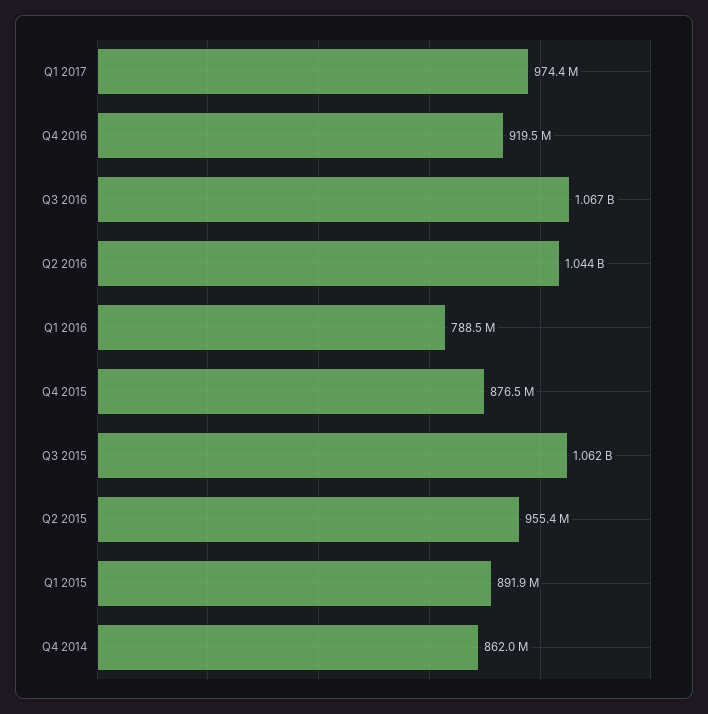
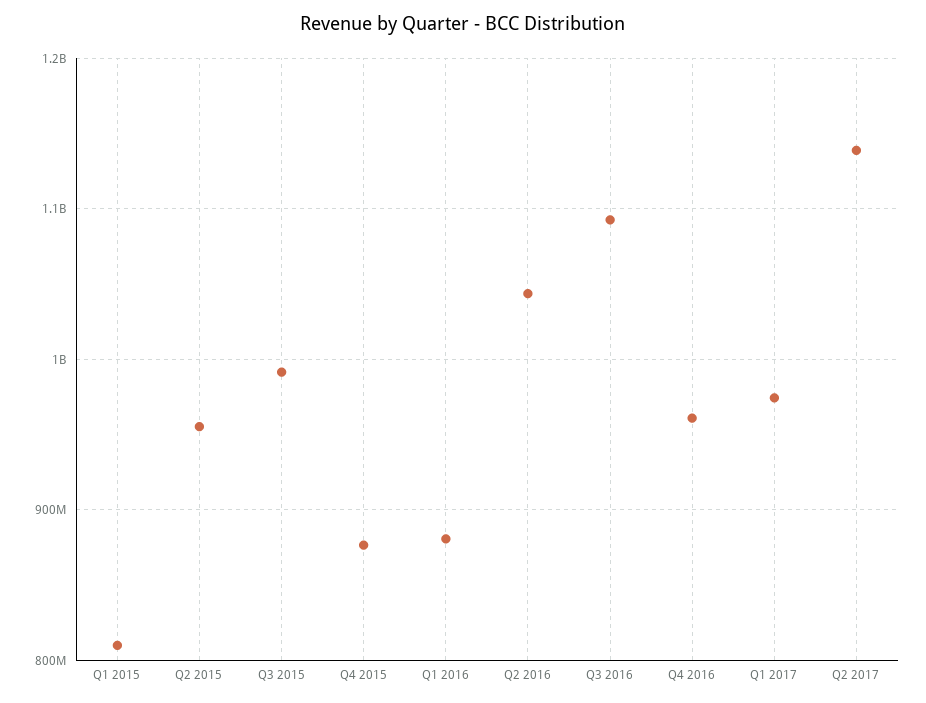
Q4 2016: 919500000 -> 960000000
Q3 2016: 1067000000 -> 1090000000
Q1 2016: 788500000 -> 880000000
Q3 2015: 1062000000 -> 990000000
Q1 2015: 891900000 -> 810000000
Q4 2014: 862000000 -> none
Q2 2017: none -> 1140000000

